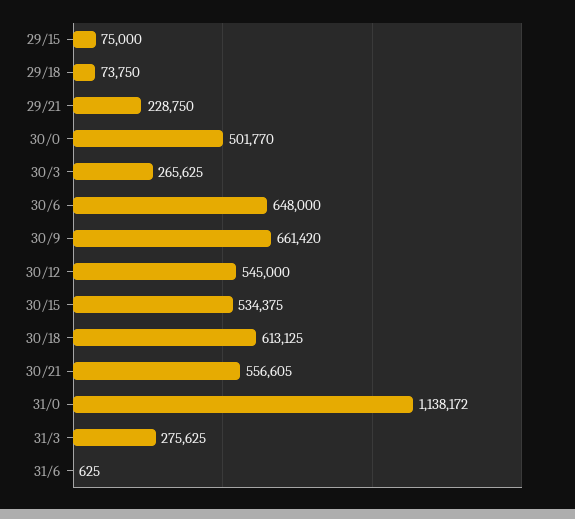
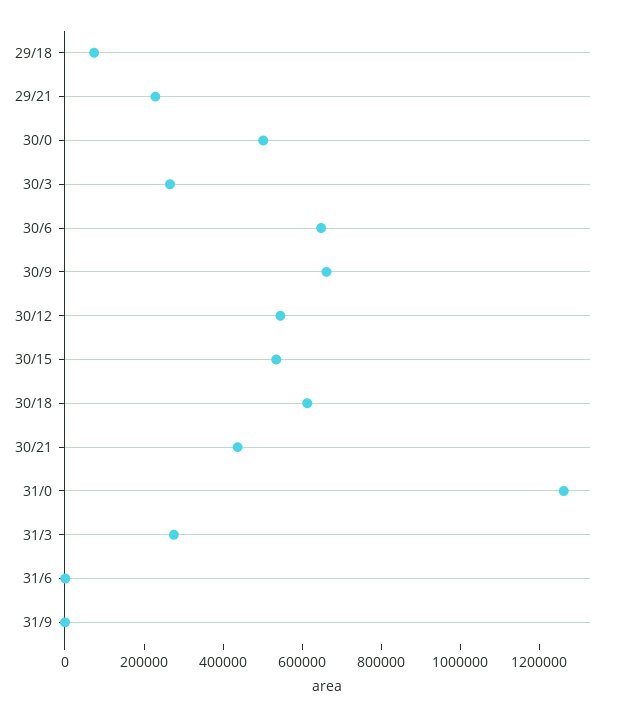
29/15: 75000 -> none
30/21: 556605 -> 450000
31/0: 1138172 -> 1250000
31/9: none -> 0

